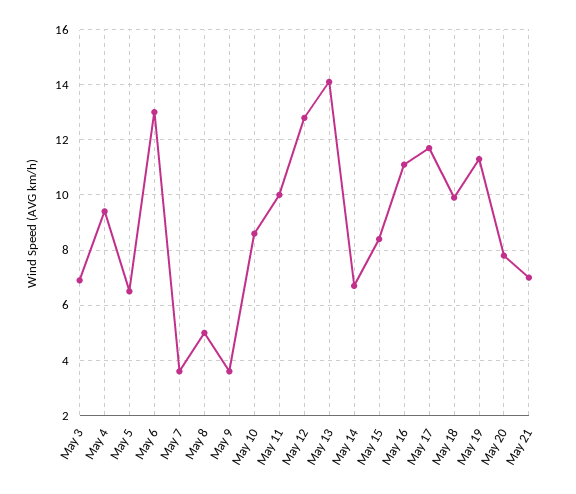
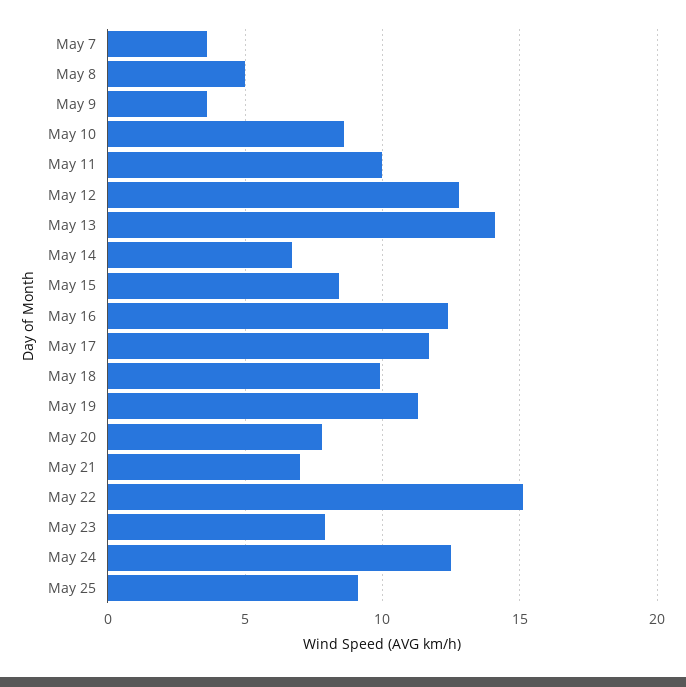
May 3: 7 -> none
May 4: 9.5 -> none
May 5: 6.5 -> none
May 6: 13 -> none
May 16: 11 -> 12.5
May 22: none -> 15
May 23: none -> 8
May 24: none -> 12.5
May 25: none -> 9

